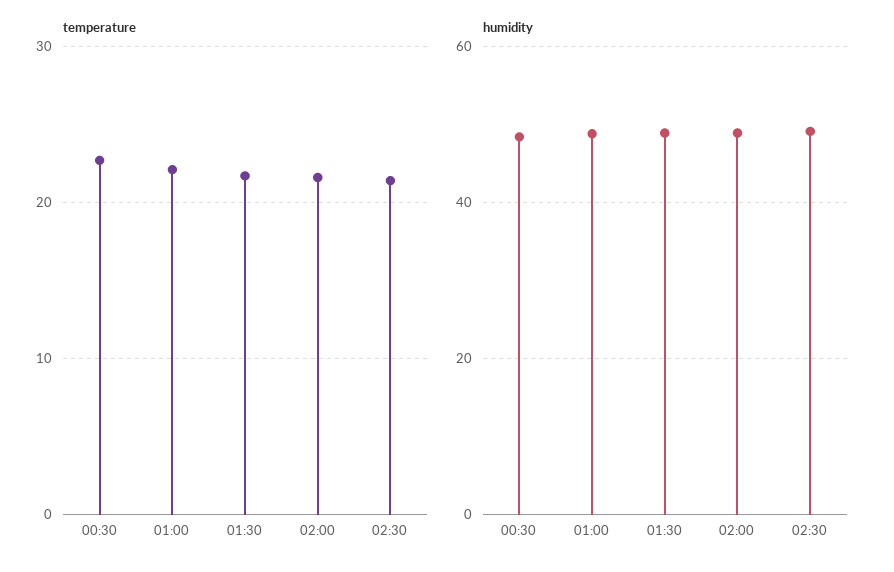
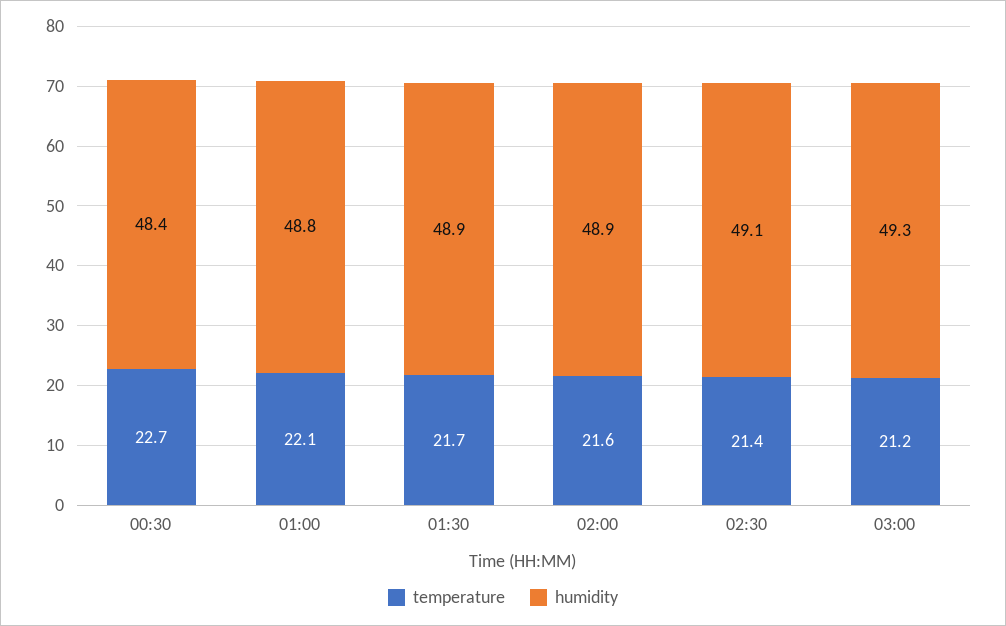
temperature, 03:00: none -> 21.2
humidity, 03:00: none -> 49.3

